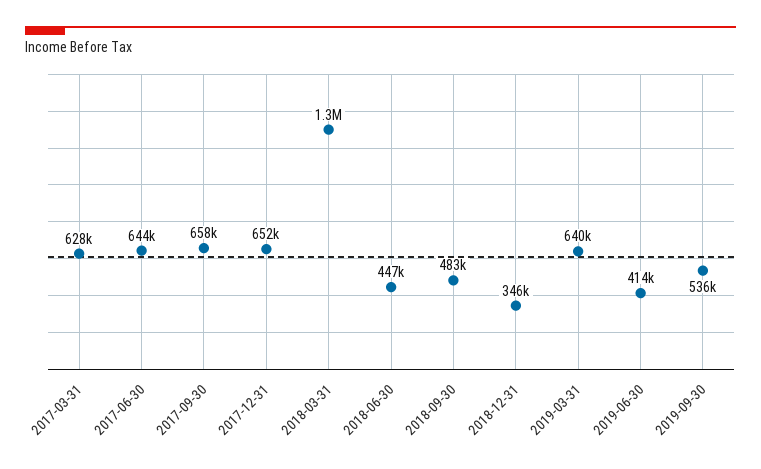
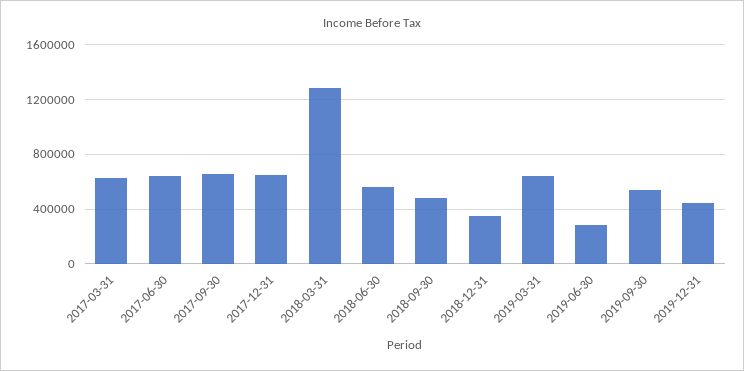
2018-06-30: 447000 -> 550000
2019-06-30: 414000 -> 300000
2019-12-31: none -> 450000

